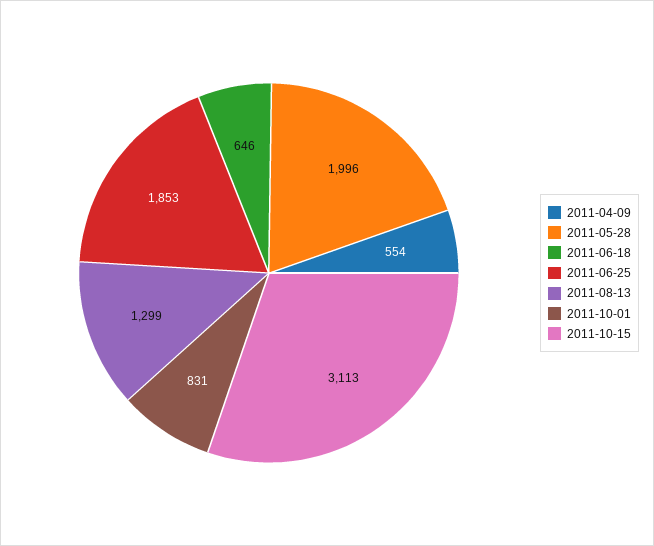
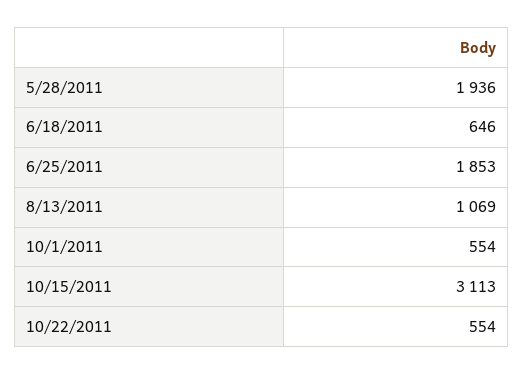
2011-04-09: 554 -> none
2011-05-28: 1996 -> 1936
2011-08-13: 1299 -> 1069
2011-10-01: 831 -> 554
10/22/2011: none -> 554

